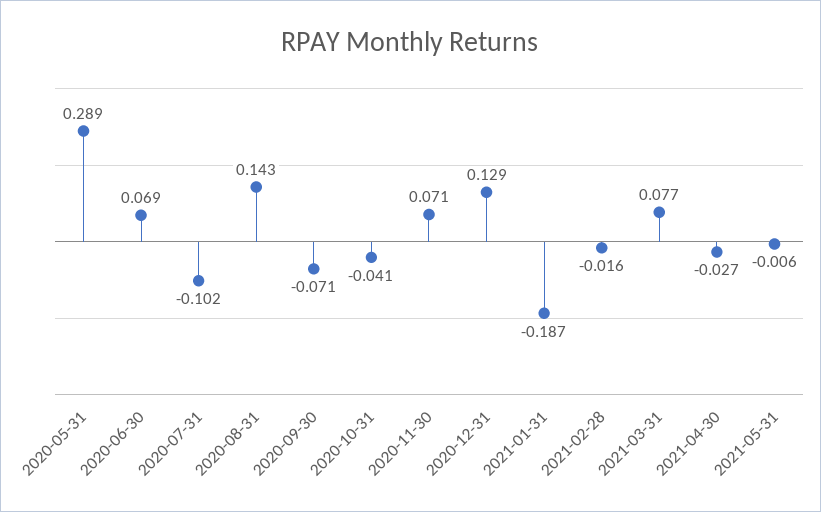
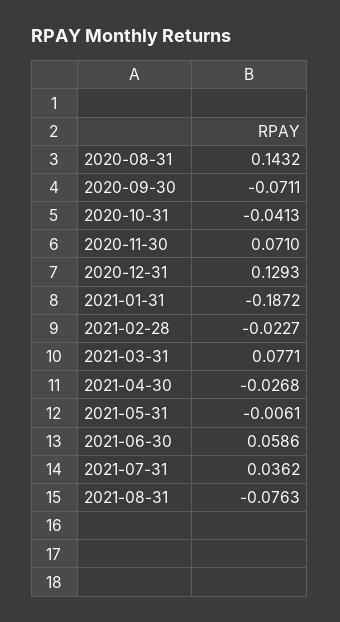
2020-05-31: 0.289 -> none
2020-06-30: 0.069 -> none
2020-07-31: -0.102 -> none
2021-02-28: -0.016 -> -0.0227
2021-06-30: none -> 0.0586
2021-07-31: none -> 0.0362
2021-08-31: none -> -0.0763

